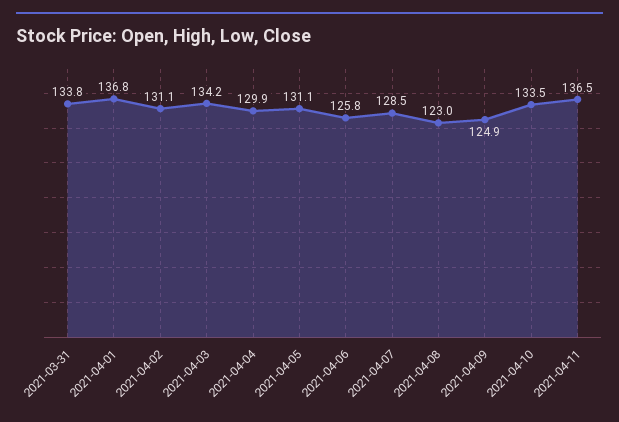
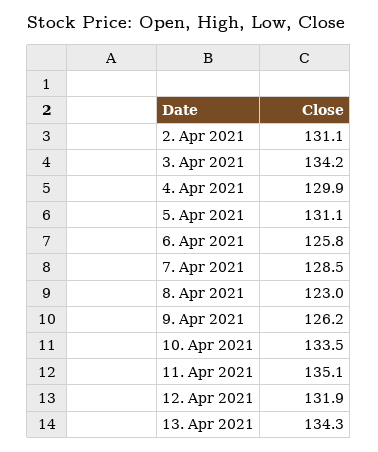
2021-03-31: 133.8 -> none
2021-04-01: 136.8 -> none
2021-04-09: 124.9 -> 126.2
2021-04-11: 136.5 -> 135.1
12. Apr 2021: none -> 131.9
13. Apr 2021: none -> 134.3

